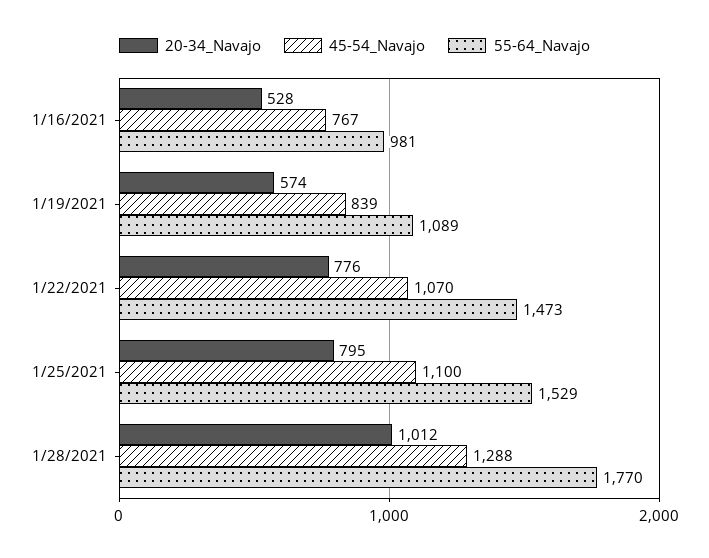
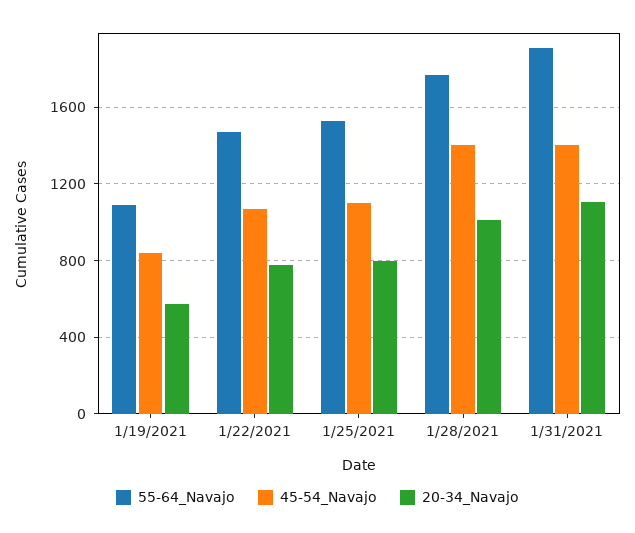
20-34_Navajo, 1/16/2021: 528 -> none
45-54_Navajo, 1/16/2021: 767 -> none
55-64_Navajo, 1/16/2021: 981 -> none
45-54_Navajo, 1/28/2021: 1288 -> 1400
55-64_Navajo, 1/31/2021: none -> 1900
45-54_Navajo, 1/31/2021: none -> 1400
20-34_Navajo, 1/31/2021: none -> 1100

